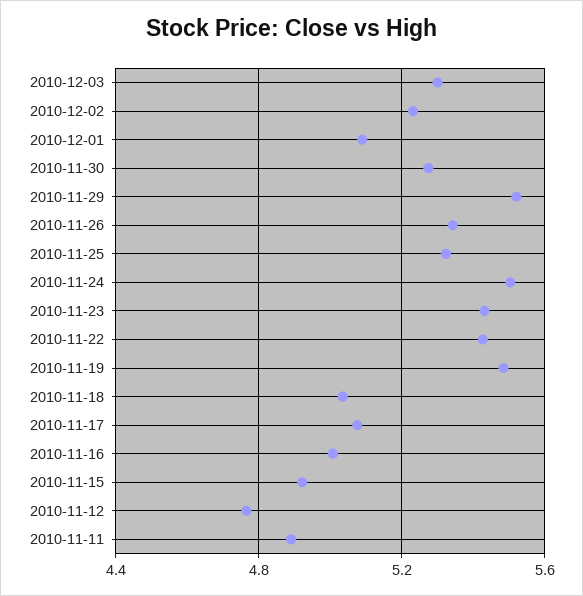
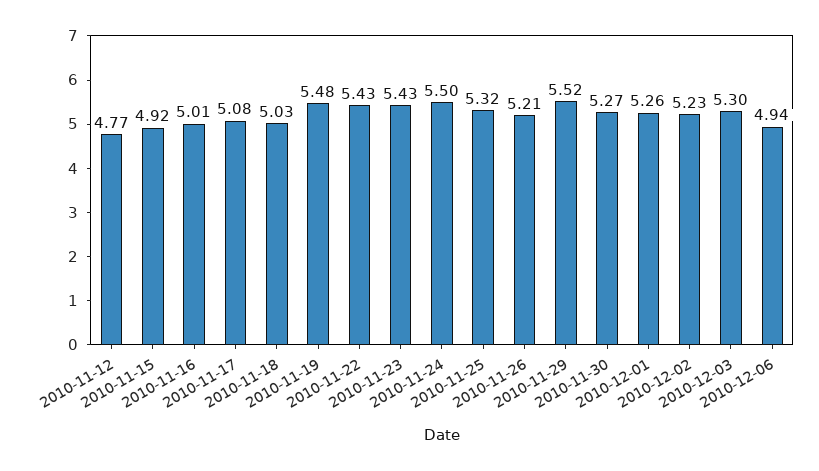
2010-12-01: 5.1 -> 5.26
2010-11-26: 5.35 -> 5.21
2010-11-11: 4.9 -> none
2010-12-06: none -> 4.94

